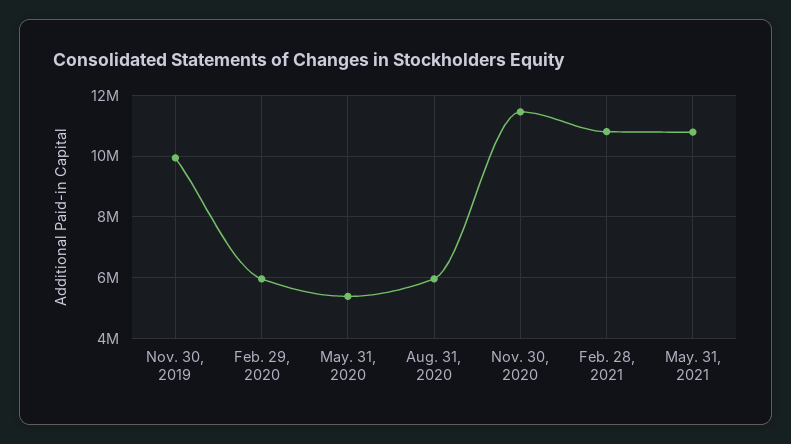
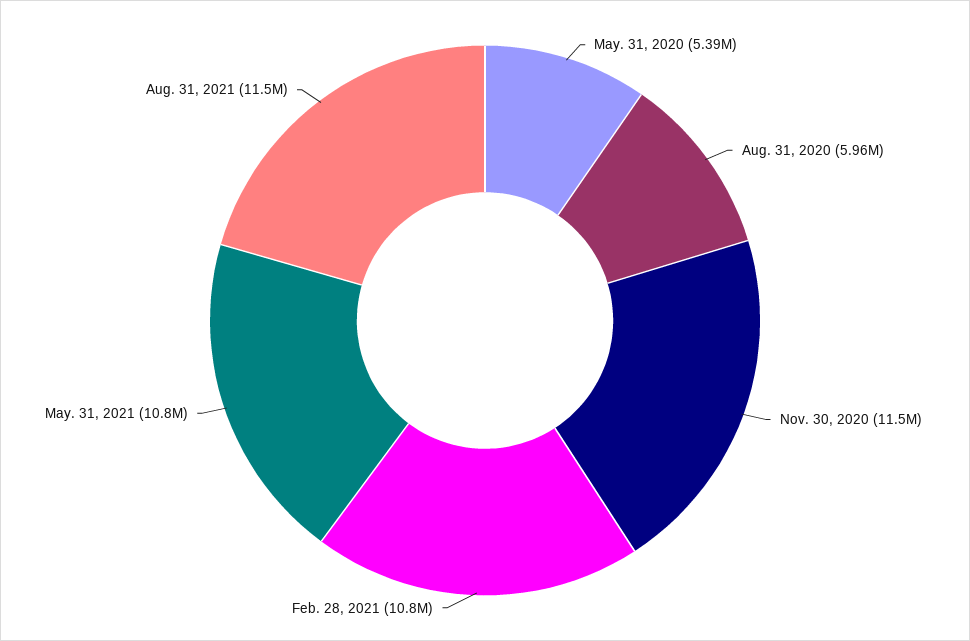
Nov. 30, 2019: 10000000 -> none
Feb. 29, 2020: 6000000 -> none
Aug. 31, 2021: none -> 11500000

